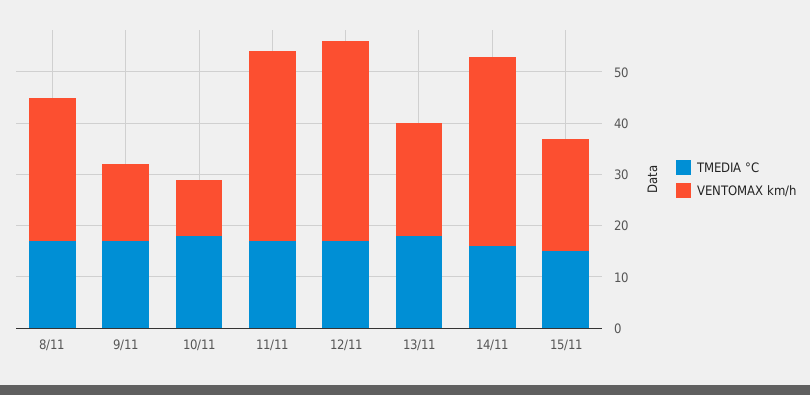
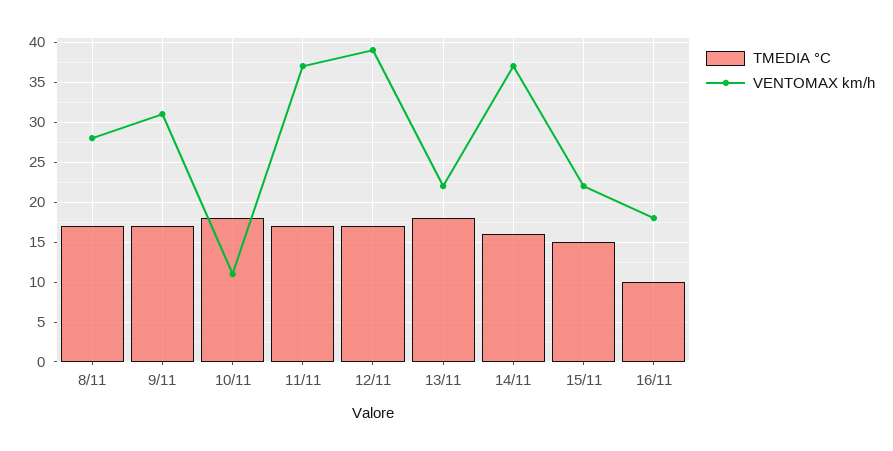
VENTOMAX km/h, 9/11: 15 -> 31
TMEDIA °C, 16/11: none -> 10
VENTOMAX km/h, 16/11: none -> 18

